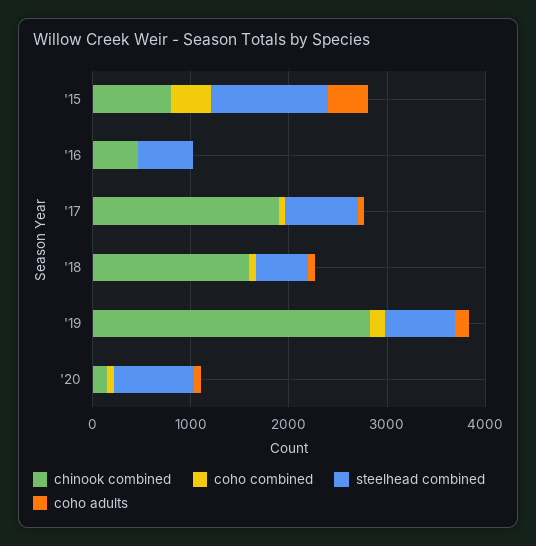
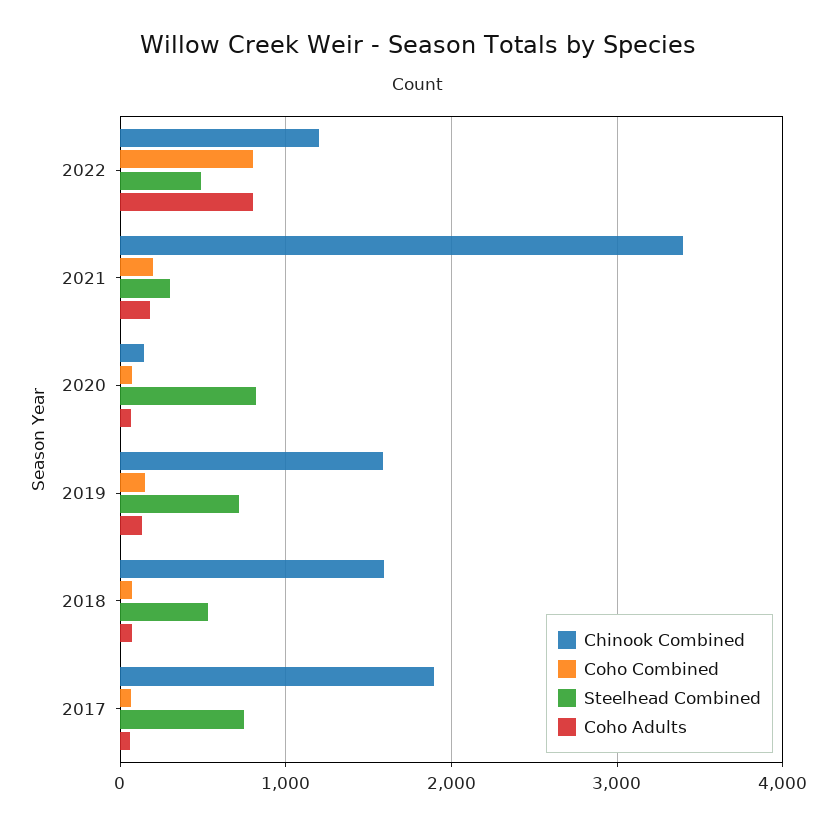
chinook combined, '15: 800 -> none
coho combined, '15: 400 -> none
steelhead combined, '15: 1200 -> none
coho adults, '15: 400 -> none
chinook combined, '16: 400 -> none
coho combined, '16: 0 -> none
steelhead combined, '16: 600 -> none
coho adults, '16: 0 -> none
chinook combined, '19: 2800 -> 1600
chinook combined, 2022: none -> 1200
coho combined, 2022: none -> 800
steelhead combined, 2022: none -> 500
coho adults, 2022: none -> 800
chinook combined, 2021: none -> 3400
coho combined, 2021: none -> 200
steelhead combined, 2021: none -> 300
coho adults, 2021: none -> 200

